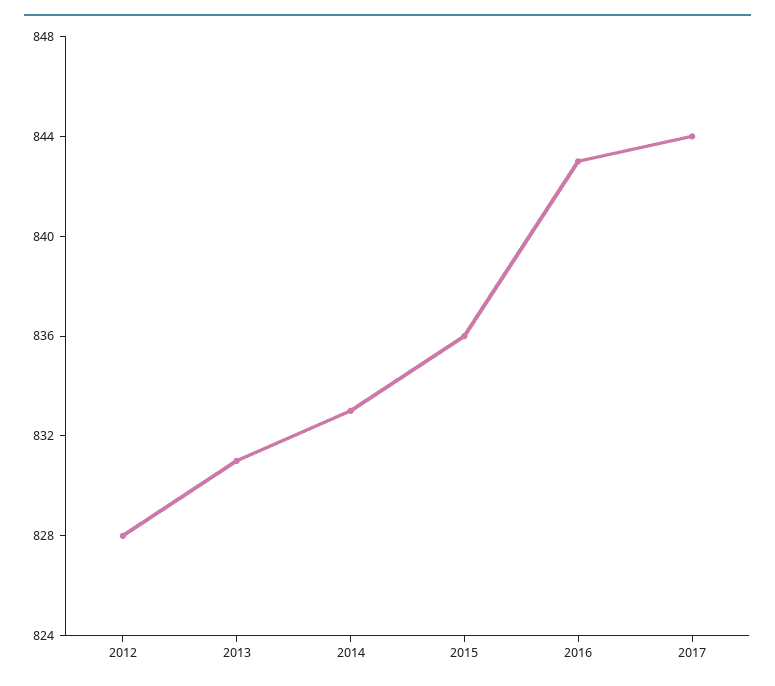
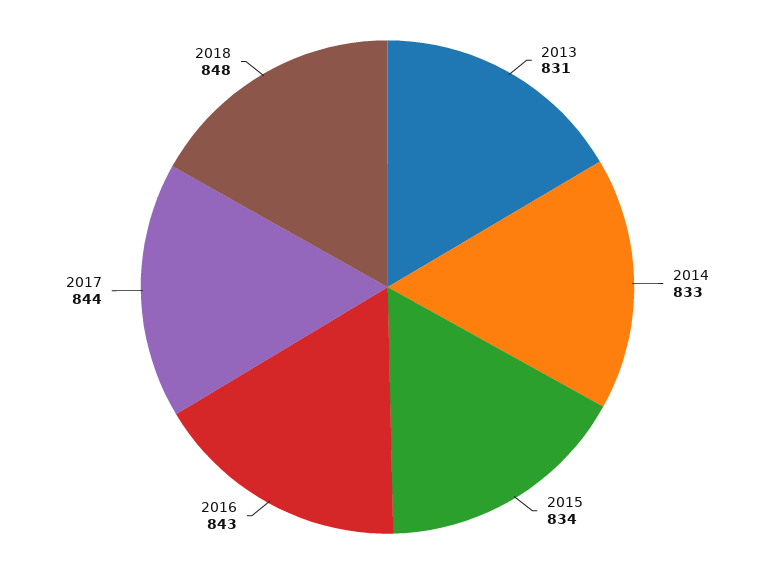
2012: 828 -> none
2015: 836 -> 834
2018: none -> 848

